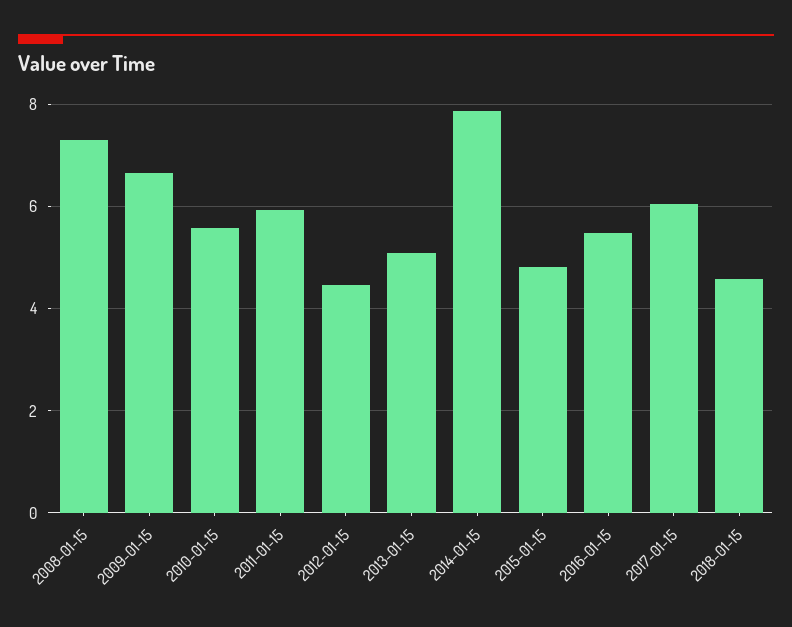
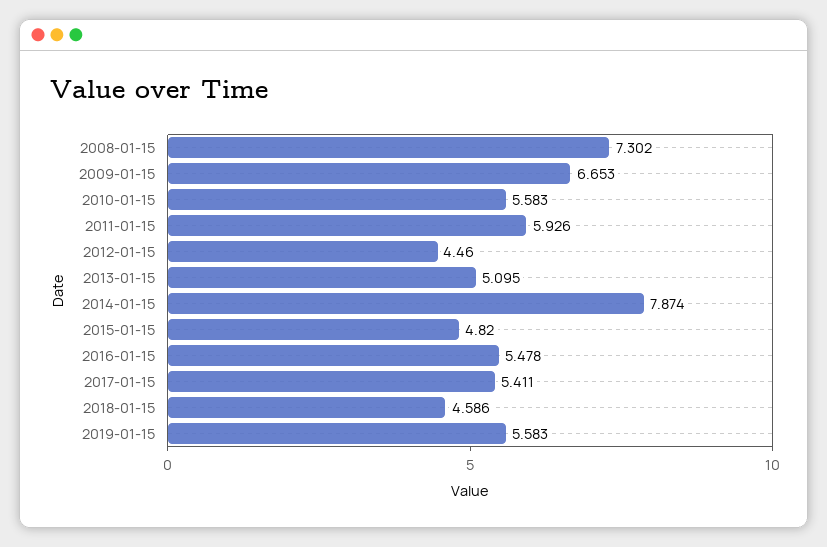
2017-01-15: 6 -> 5.411
2019-01-15: none -> 5.583

